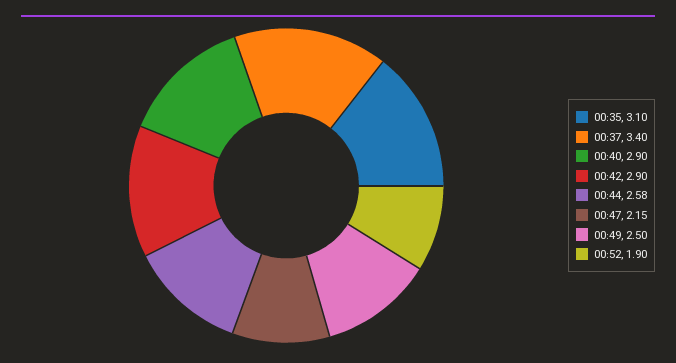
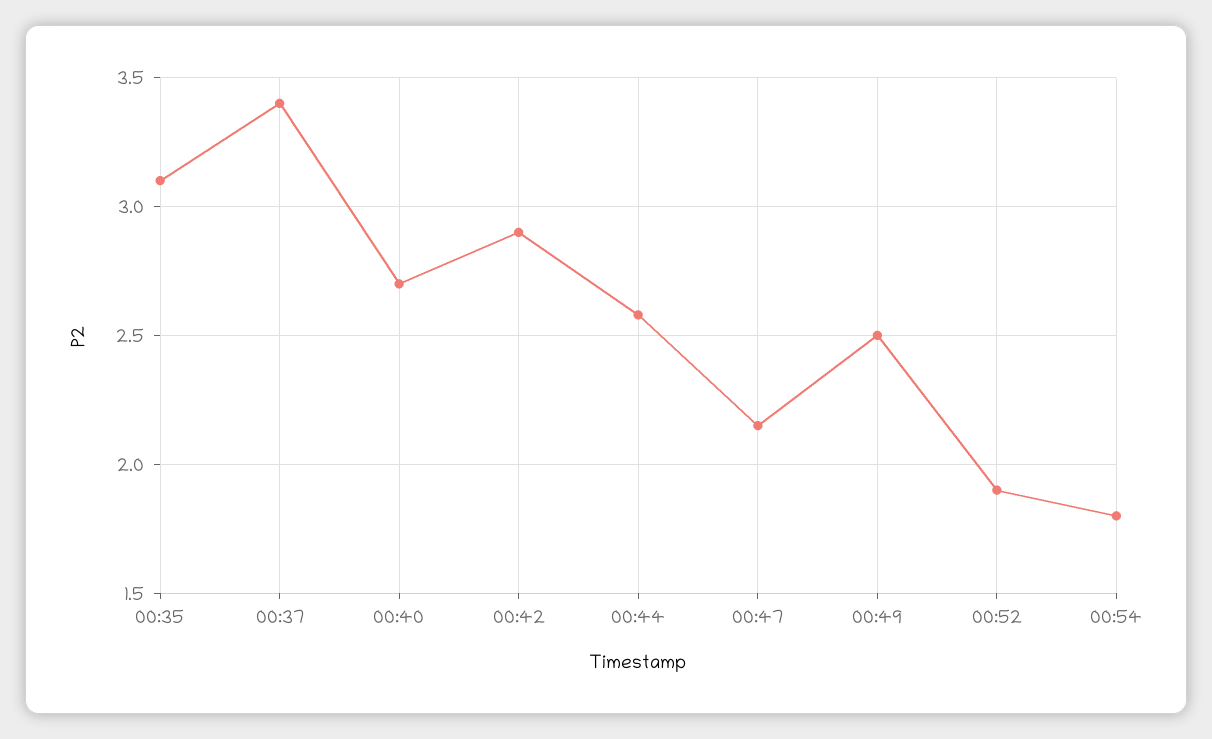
00:40: 2.9 -> 2.7
00:54: none -> 1.8

